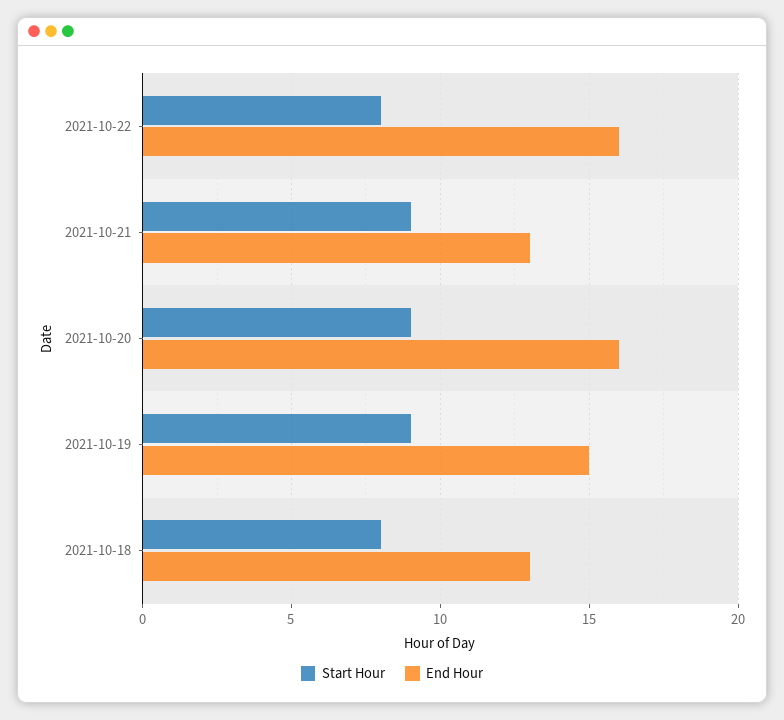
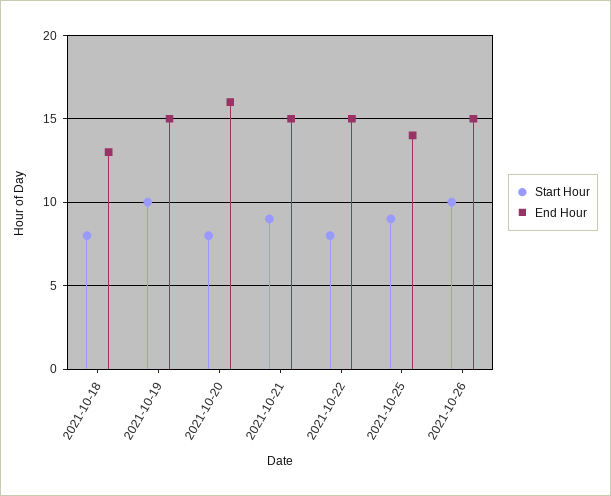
End Hour, 2021-10-22: 16 -> 15
End Hour, 2021-10-21: 13 -> 15
Start Hour, 2021-10-20: 9 -> 8
Start Hour, 2021-10-19: 9 -> 10
Start Hour, 2021-10-25: none -> 9
End Hour, 2021-10-25: none -> 14
Start Hour, 2021-10-26: none -> 10
End Hour, 2021-10-26: none -> 15

